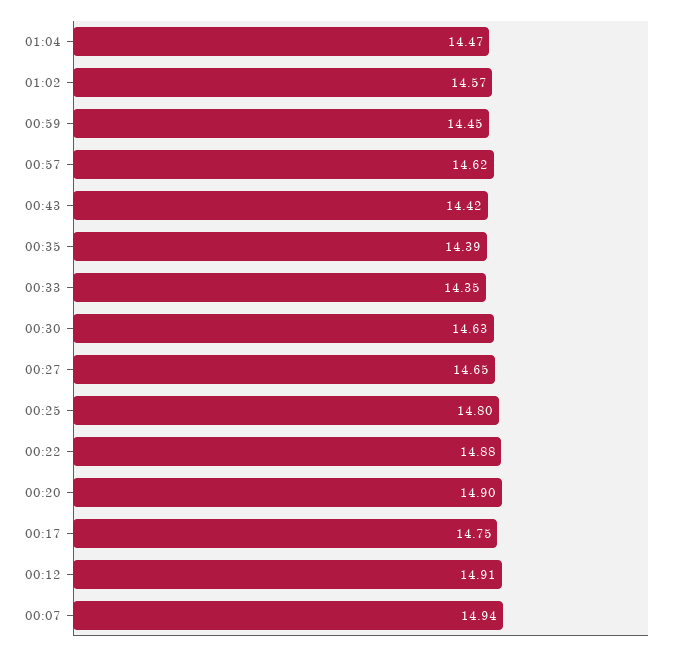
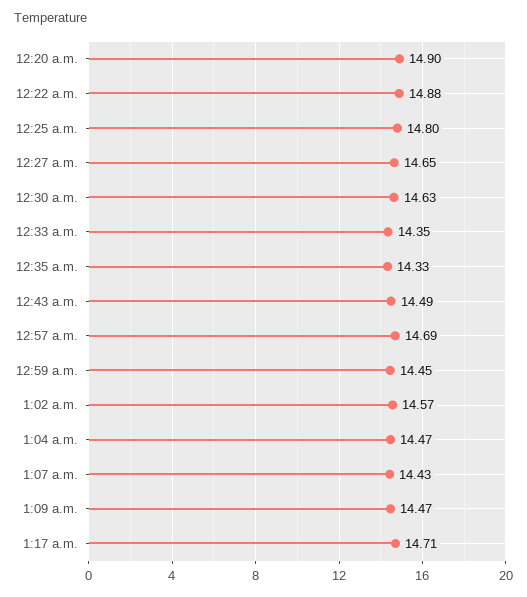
00:57: 14.62 -> 14.69
00:43: 14.42 -> 14.49
00:35: 14.39 -> 14.33
00:17: 14.75 -> none
00:12: 14.91 -> none
00:07: 14.94 -> none
1:07 a.m.: none -> 14.43
1:09 a.m.: none -> 14.47
1:17 a.m.: none -> 14.71

